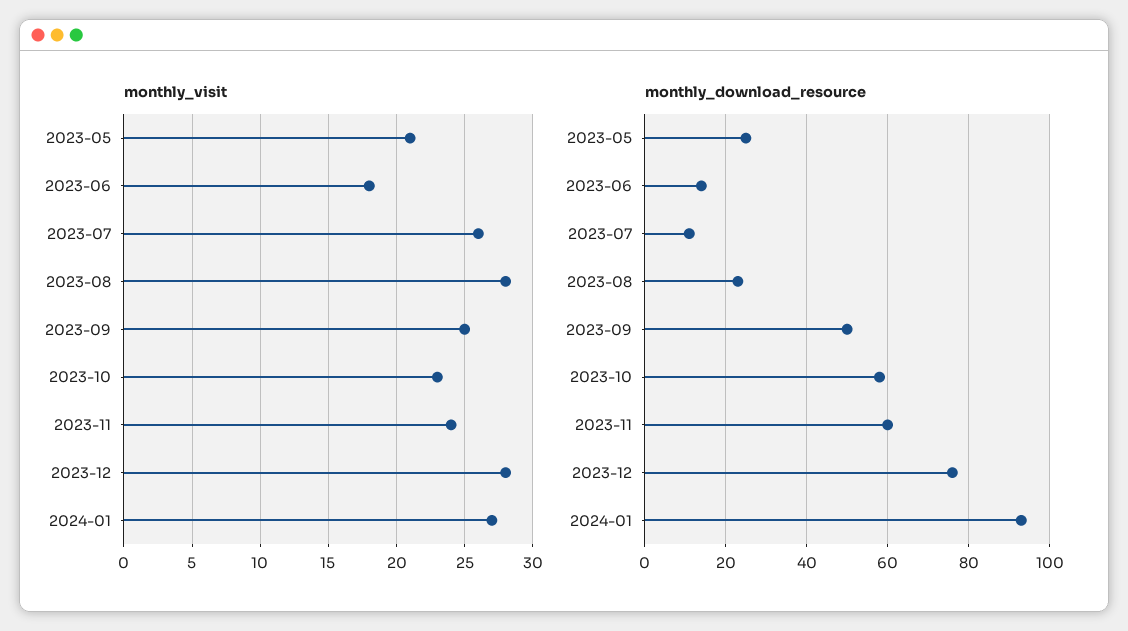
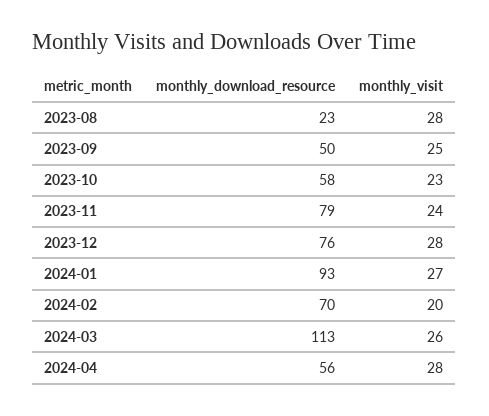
monthly_visit, 2023-05: 21 -> none
monthly_visit, 2023-06: 18 -> none
monthly_visit, 2023-07: 26 -> none
monthly_download_resource, 2023-05: 25 -> none
monthly_download_resource, 2023-06: 15 -> none
monthly_download_resource, 2023-07: 10 -> none
monthly_download_resource, 2023-11: 60 -> 79
monthly_download_resource, 2024-02: none -> 70
monthly_visit, 2024-02: none -> 20
monthly_download_resource, 2024-03: none -> 113
monthly_visit, 2024-03: none -> 26
monthly_download_resource, 2024-04: none -> 56
monthly_visit, 2024-04: none -> 28

